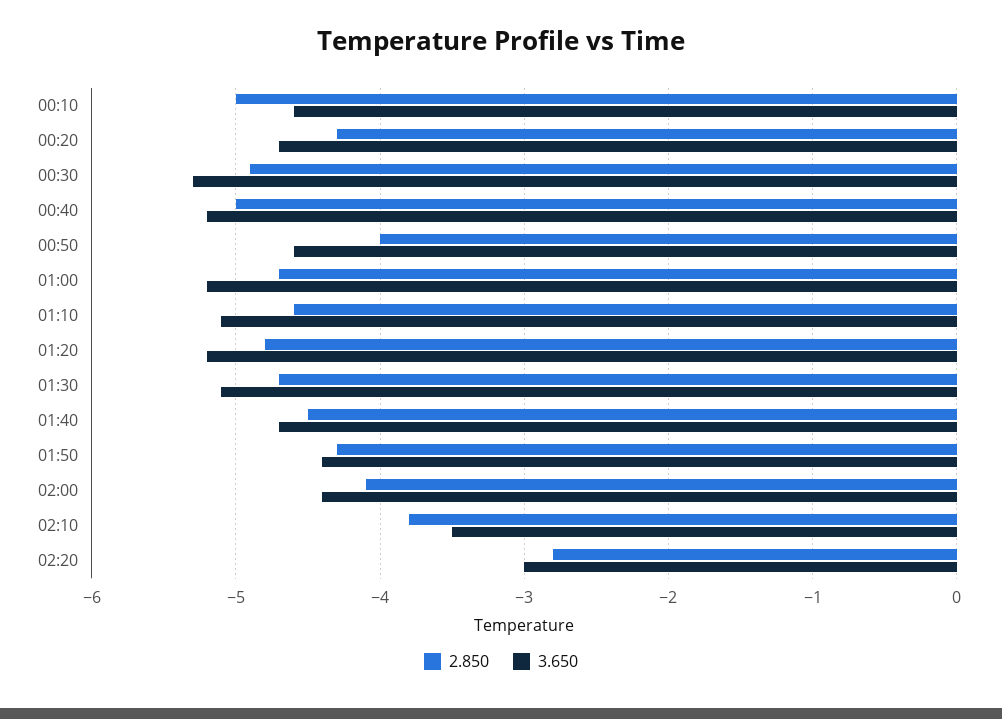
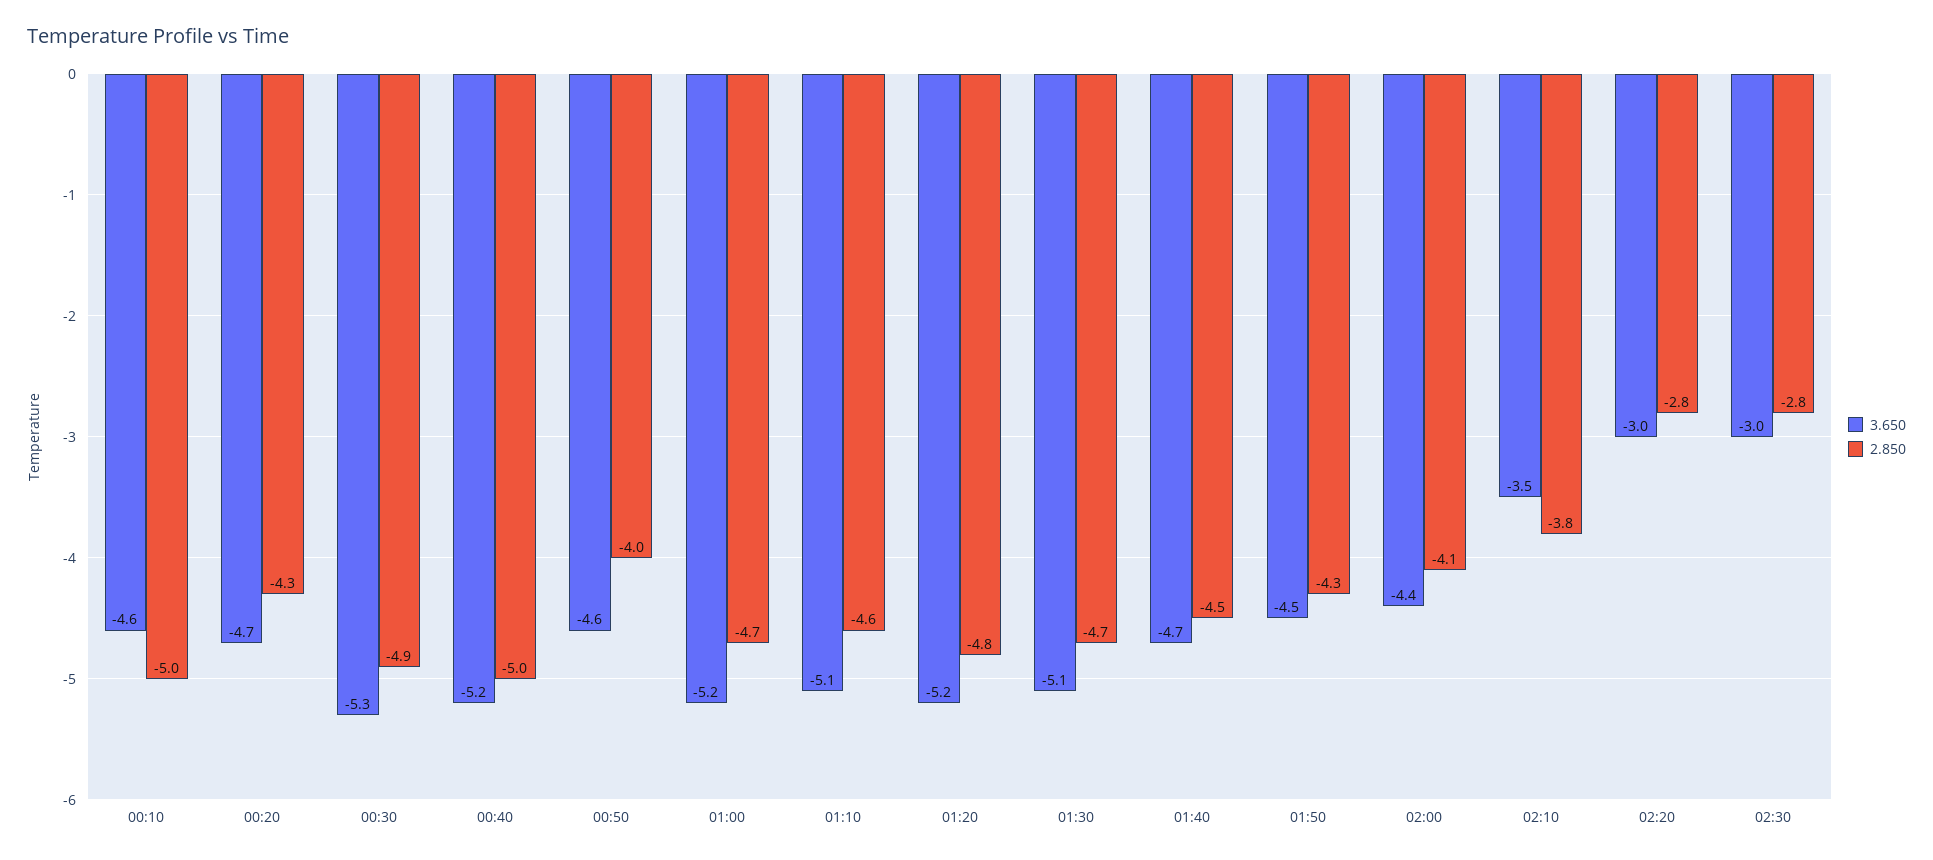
3.650, 01:50: -4.4 -> -4.5
3.650, 02:30: none -> -3
2.850, 02:30: none -> -2.8

